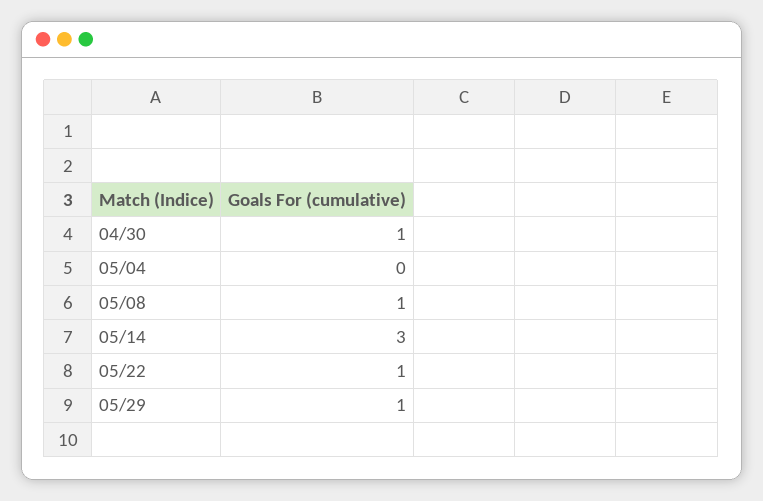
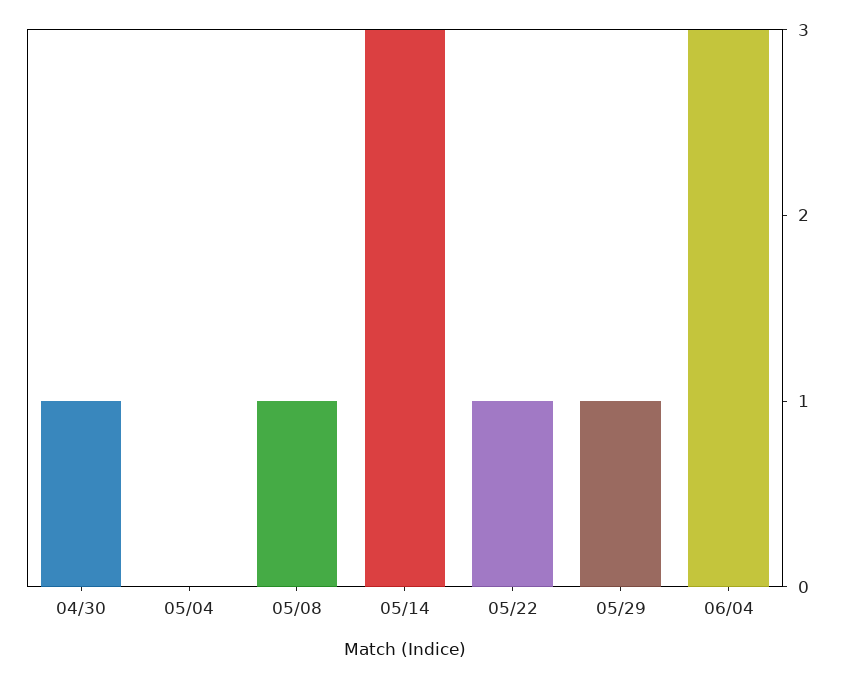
06/04: none -> 3

